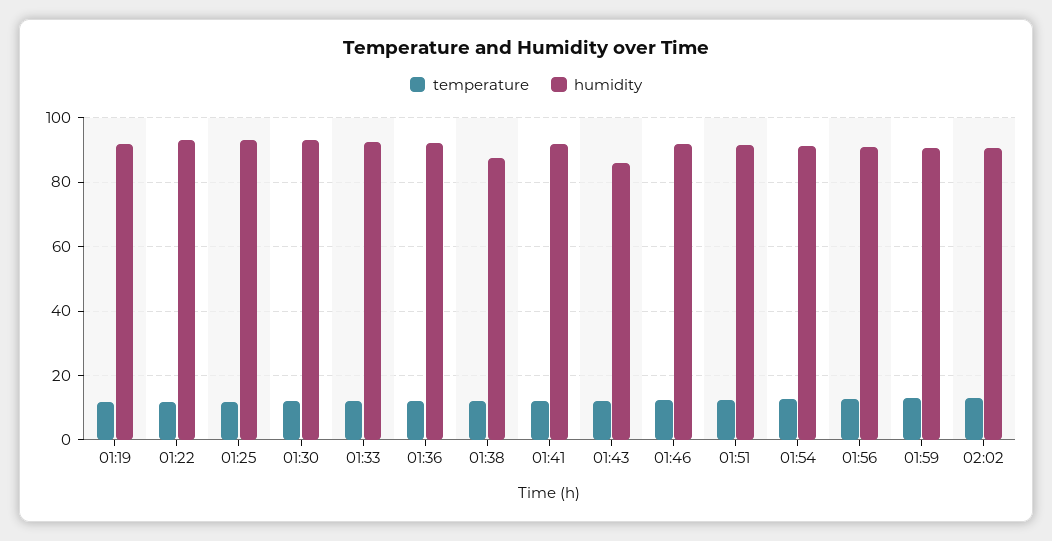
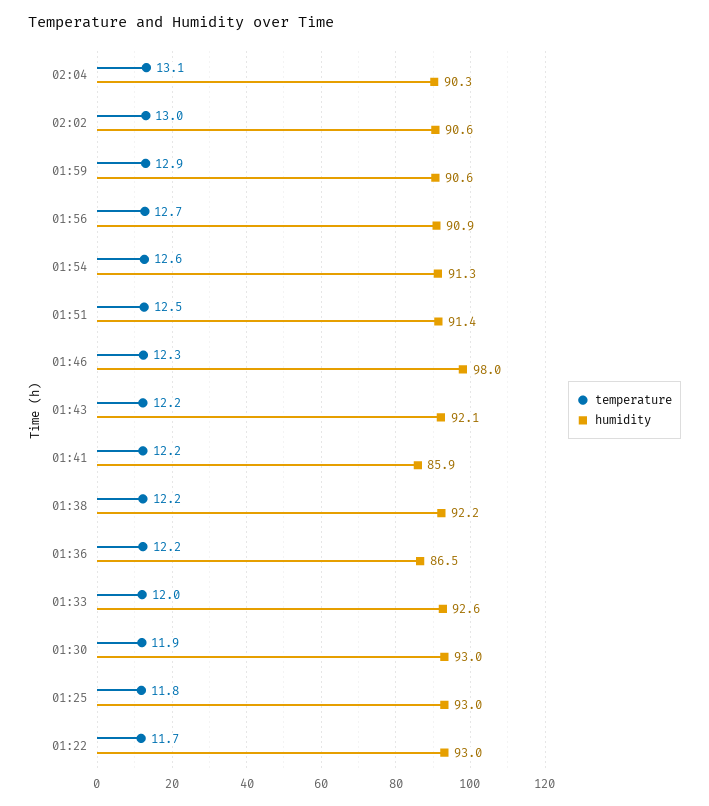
temperature, 01:19: 12 -> none
humidity, 01:19: 92 -> none
humidity, 01:36: 92 -> 86.5
humidity, 01:38: 88 -> 92.2
humidity, 01:41: 92 -> 85.9
humidity, 01:43: 86 -> 92.1
humidity, 01:46: 92 -> 98
temperature, 02:04: none -> 13.1
humidity, 02:04: none -> 90.3

